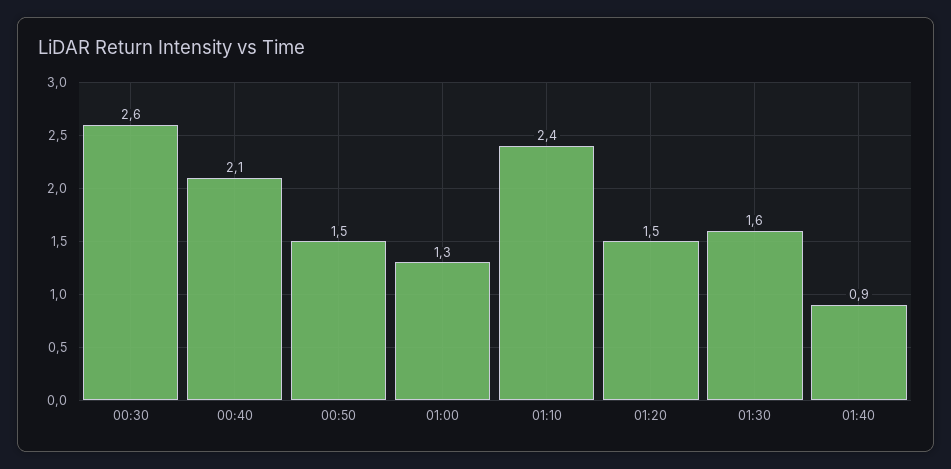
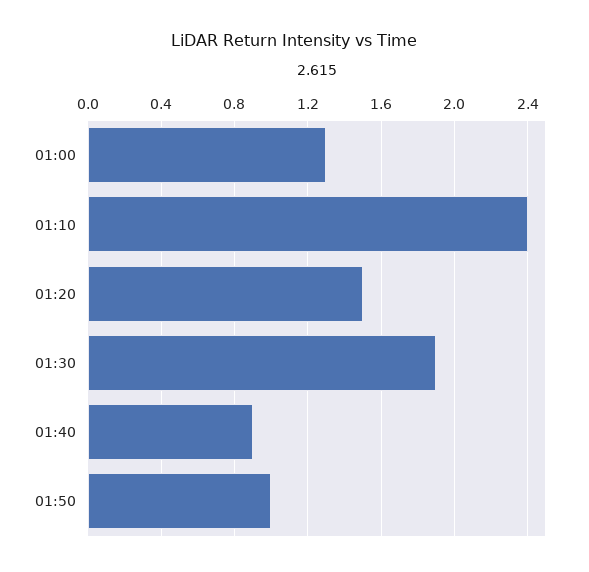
00:30: 2.6 -> none
00:40: 2.1 -> none
00:50: 1.5 -> none
01:30: 1.6 -> 1.9
01:50: none -> 1

